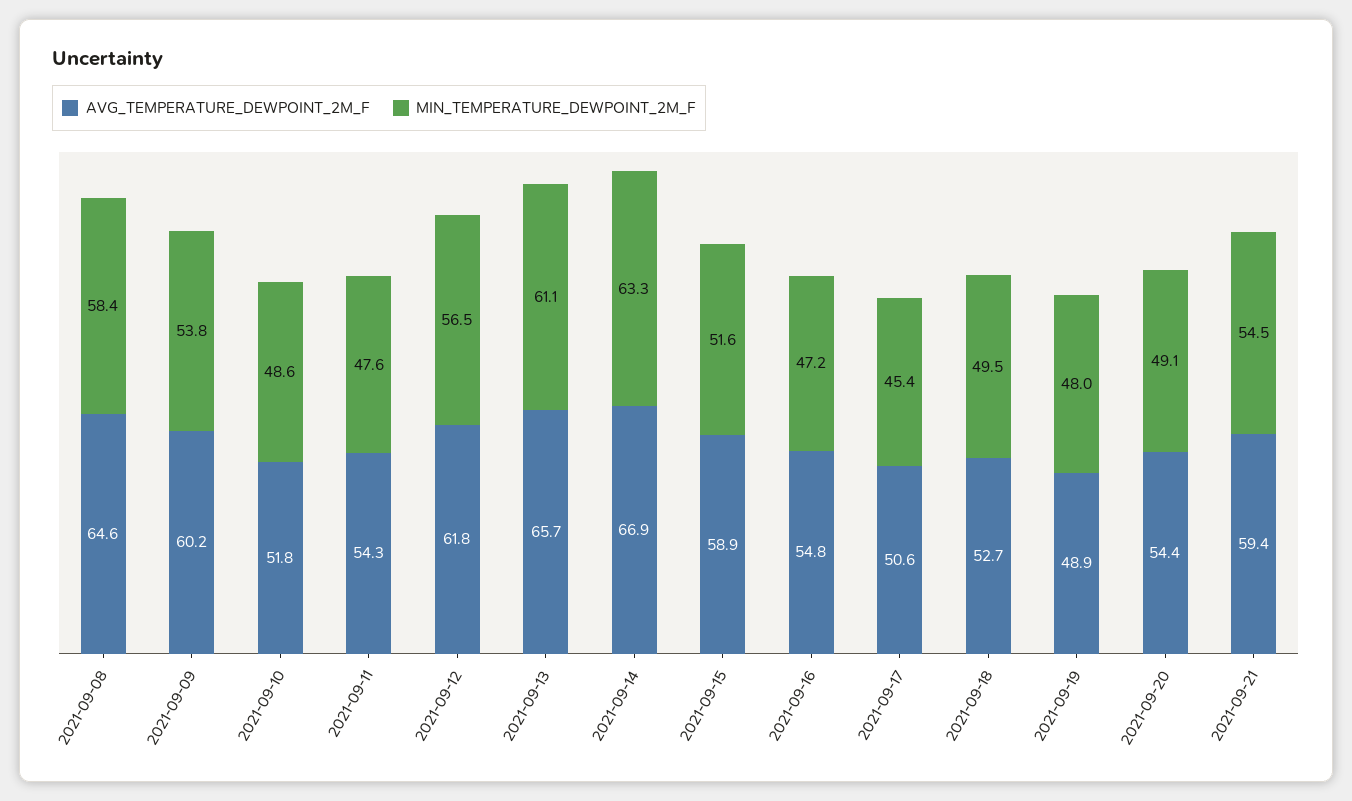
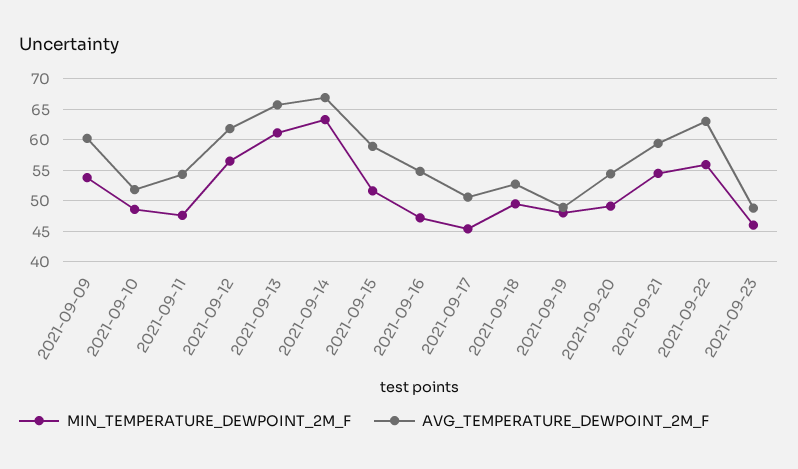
AVG_TEMPERATURE_DEWPOINT_2M_F, 2021-09-08: 64.6 -> none
MIN_TEMPERATURE_DEWPOINT_2M_F, 2021-09-08: 58.4 -> none
MIN_TEMPERATURE_DEWPOINT_2M_F, 2021-09-22: none -> 56
AVG_TEMPERATURE_DEWPOINT_2M_F, 2021-09-22: none -> 63
MIN_TEMPERATURE_DEWPOINT_2M_F, 2021-09-23: none -> 46
AVG_TEMPERATURE_DEWPOINT_2M_F, 2021-09-23: none -> 49

